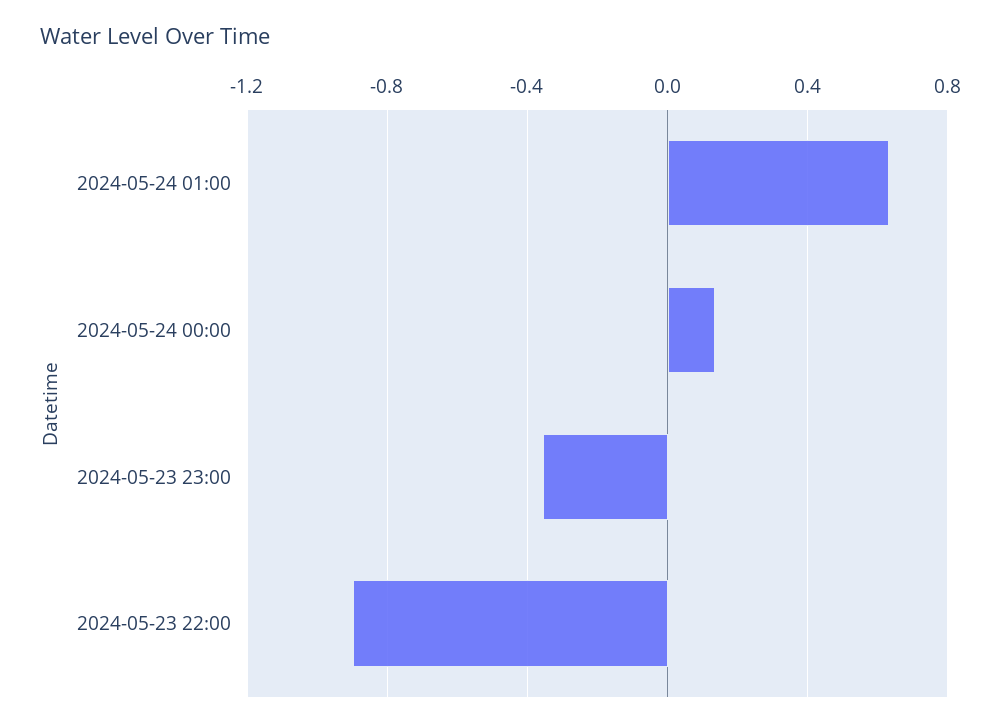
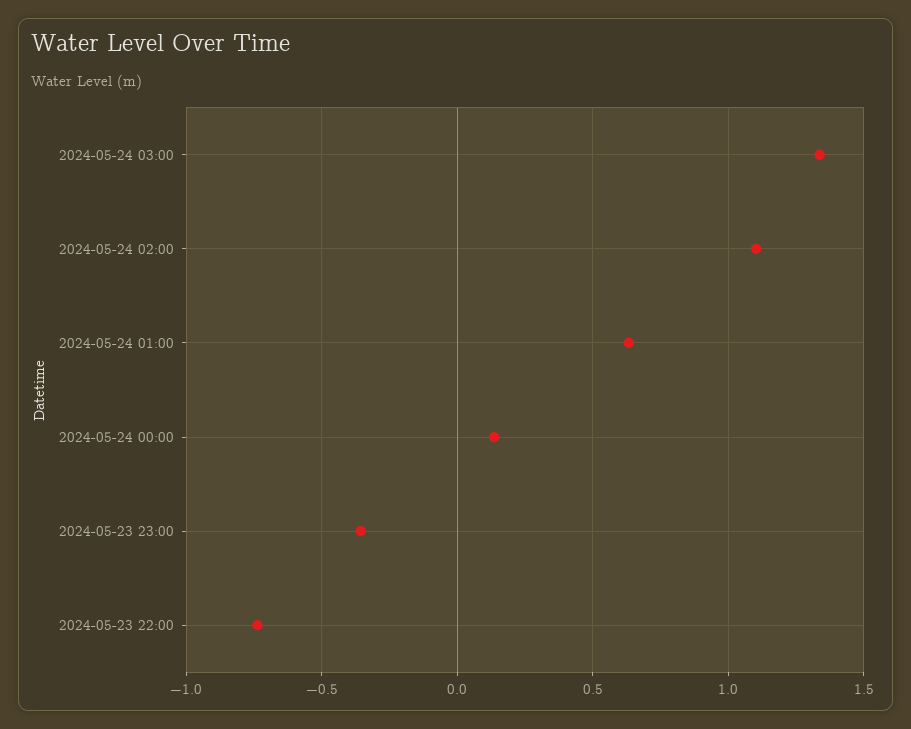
2024-05-23 22:00: -0.9 -> -0.75
2024-05-24 03:00: none -> 1.35
2024-05-24 02:00: none -> 1.1

